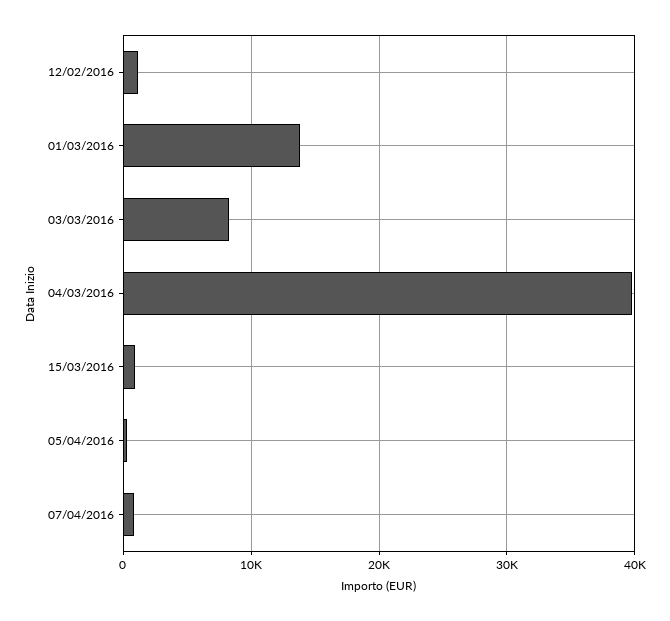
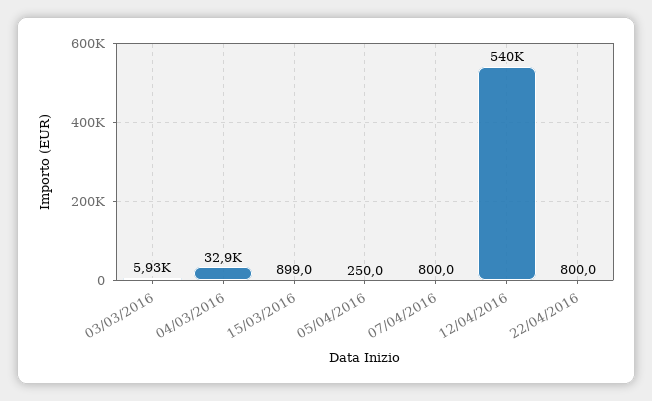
12/02/2016: 1000 -> none
01/03/2016: 14000 -> none
03/03/2016: 8000 -> 5930
04/03/2016: 40000 -> 32900
12/04/2016: none -> 540000
22/04/2016: none -> 800

